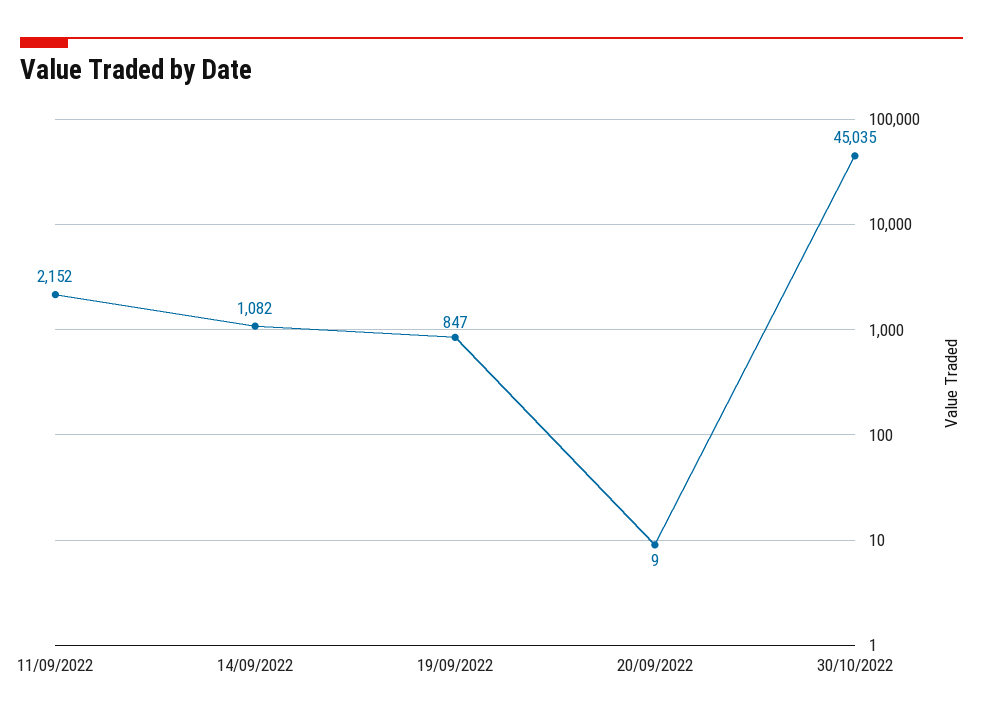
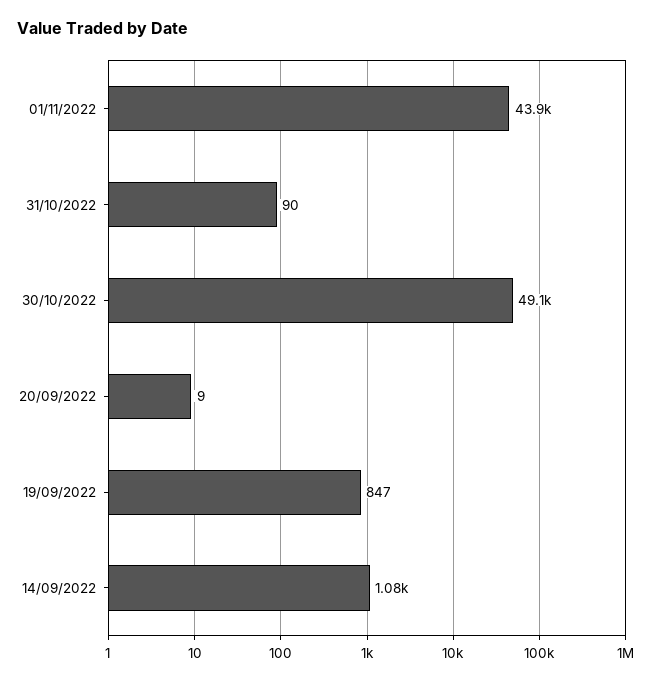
11/09/2022: 2152 -> none
30/10/2022: 45035 -> 49100
01/11/2022: none -> 43900
31/10/2022: none -> 90

